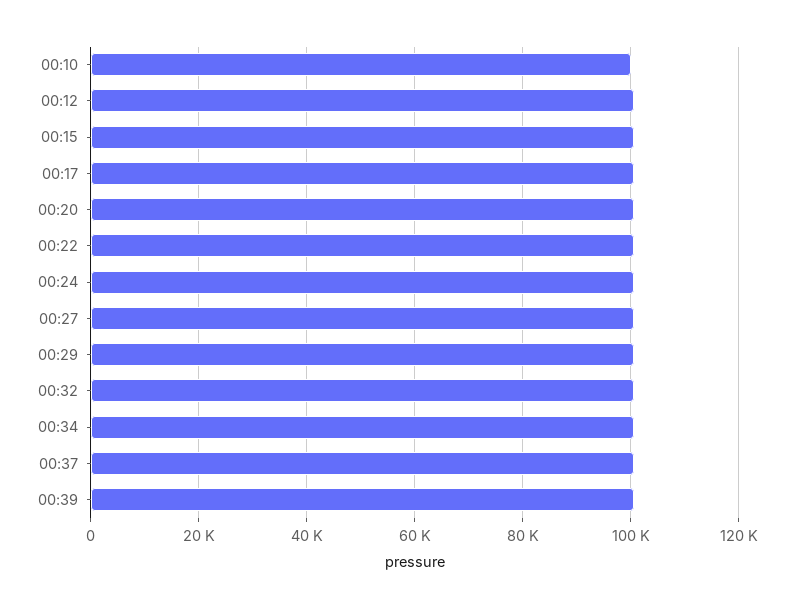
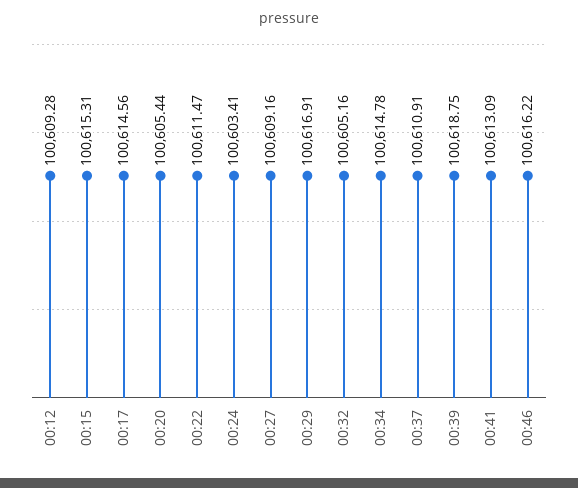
00:10: 100000 -> none
00:41: none -> 100613.09
00:46: none -> 100616.22

